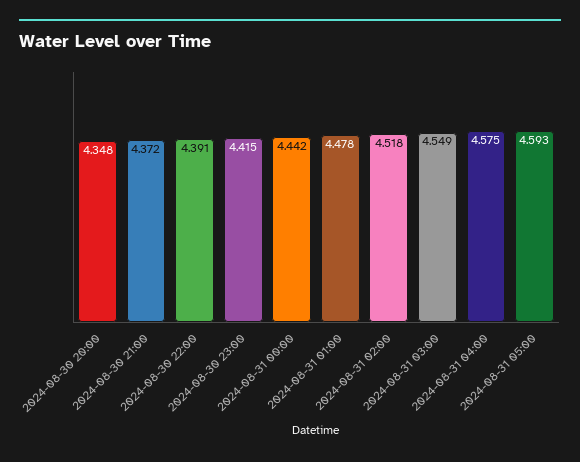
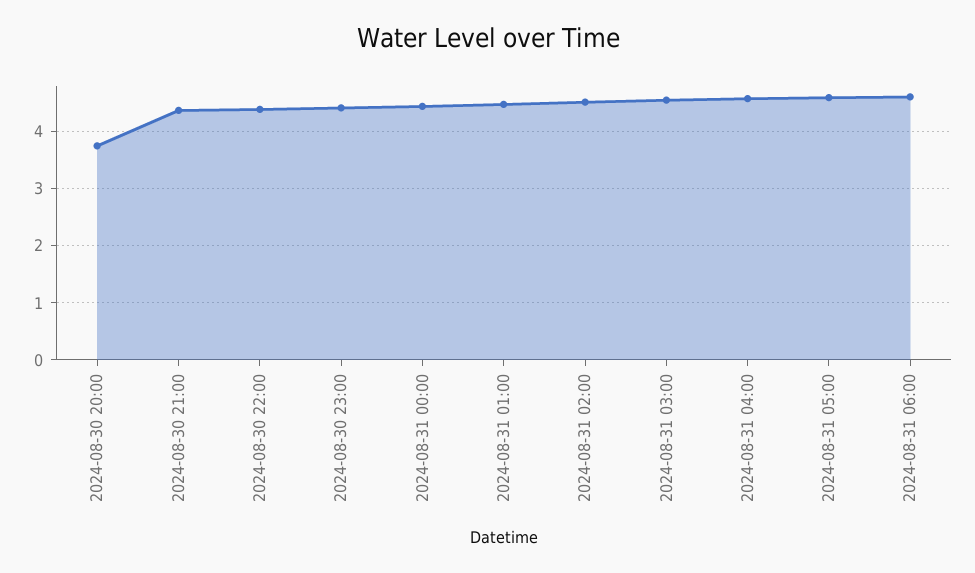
2024-08-30 20:00: 4.348 -> 3.8
2024-08-31 06:00: none -> 4.6

